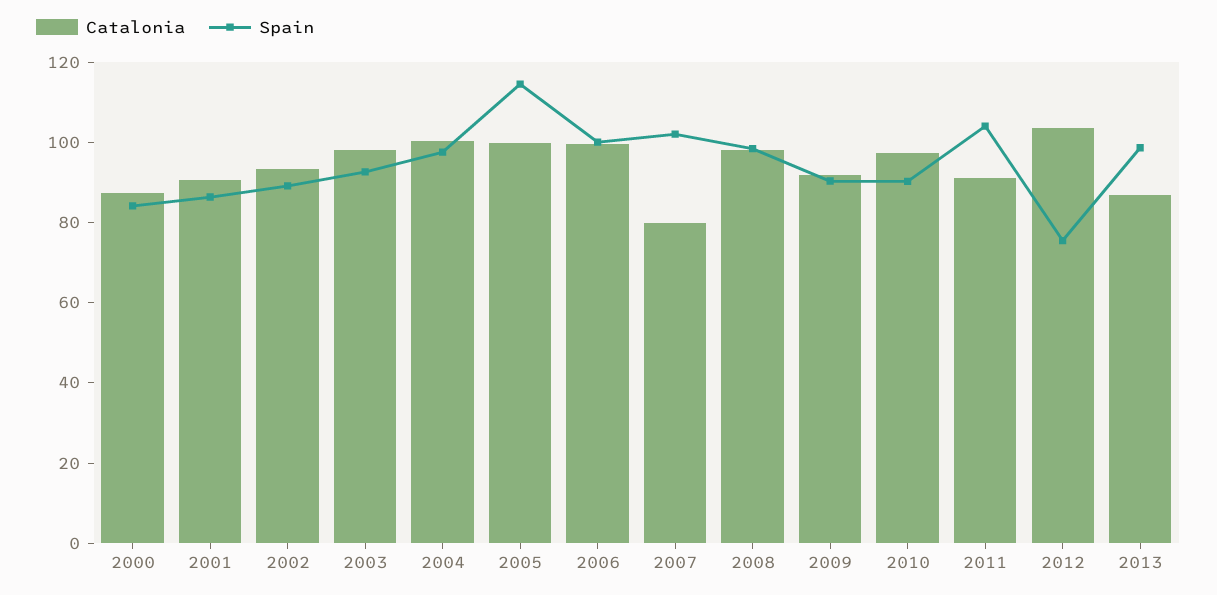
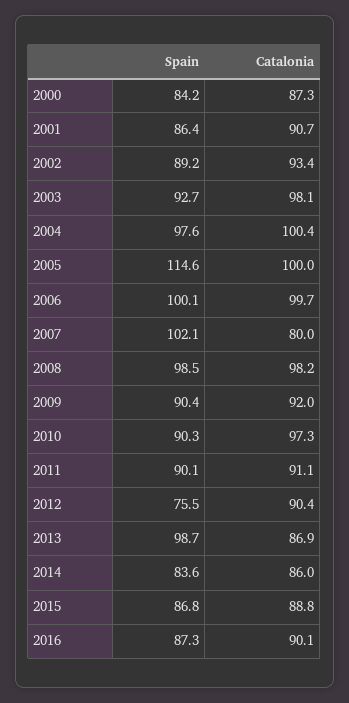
Spain, 2011: 105 -> 90.1
Catalonia, 2012: 105 -> 90.4
Spain, 2014: none -> 83.6
Catalonia, 2014: none -> 86
Spain, 2015: none -> 86.8
Catalonia, 2015: none -> 88.8
Spain, 2016: none -> 87.3
Catalonia, 2016: none -> 90.1

